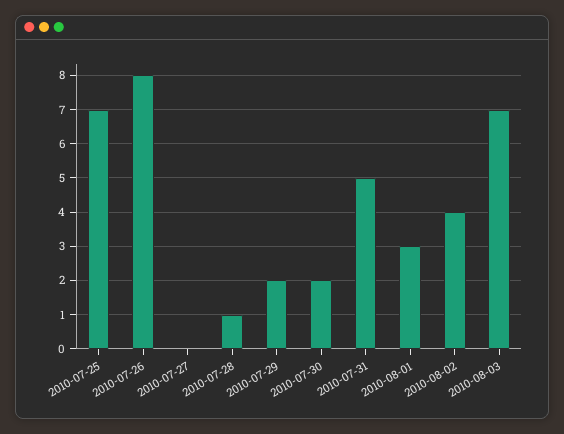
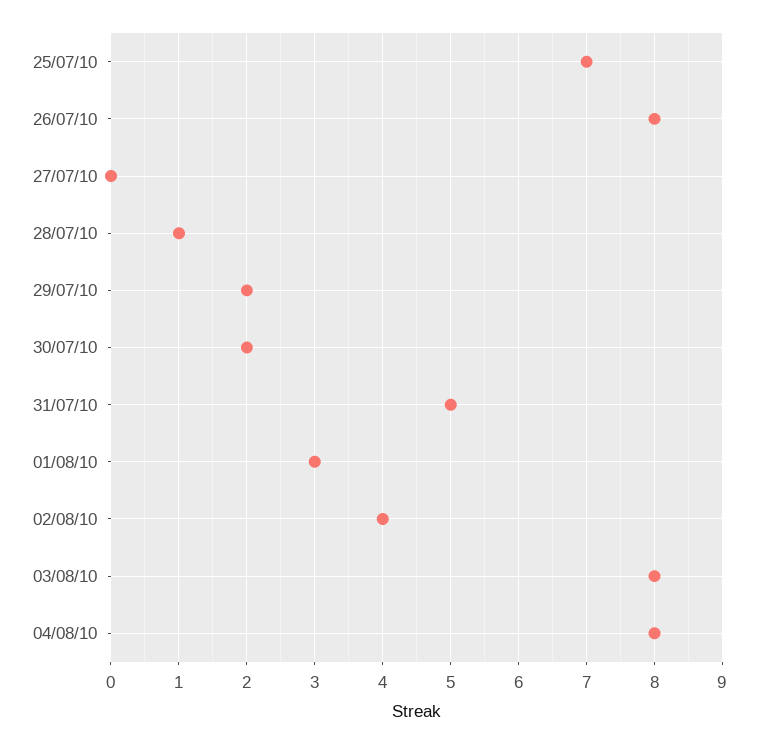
2010-08-03: 7 -> 8
04/08/10: none -> 8

